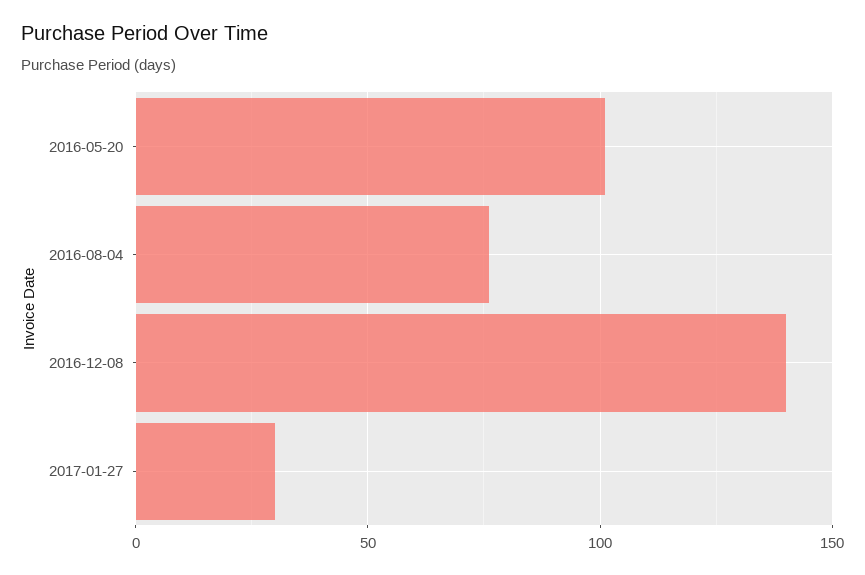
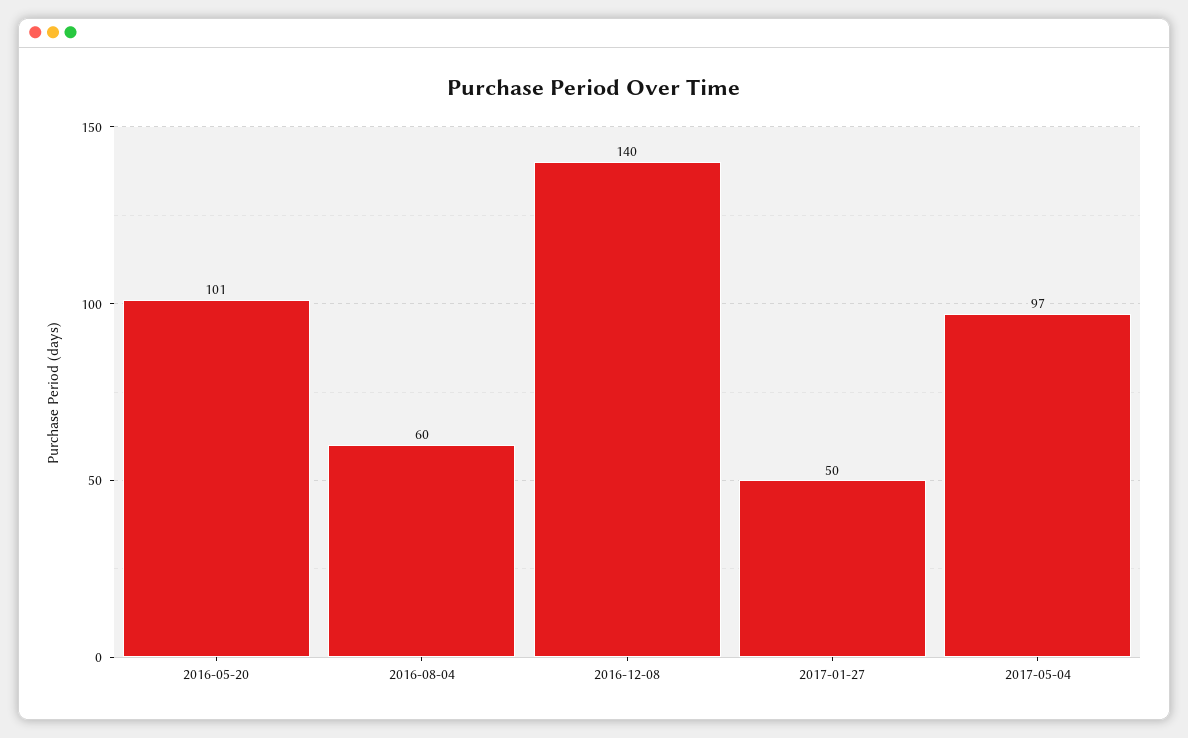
2016-08-04: 75 -> 60
2017-01-27: 30 -> 50
2017-05-04: none -> 97

